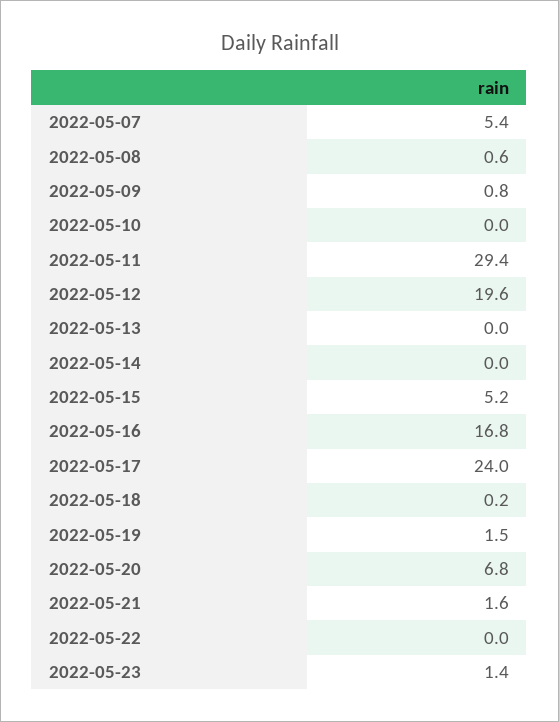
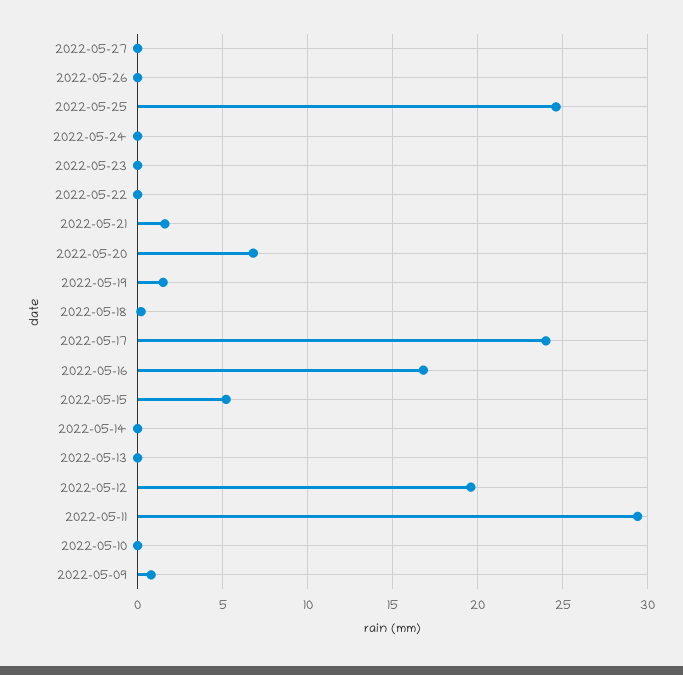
2022-05-07: 5.4 -> none
2022-05-08: 0.6 -> none
2022-05-23: 1.4 -> 0
2022-05-27: none -> 0
2022-05-26: none -> 0
2022-05-25: none -> 24.5
2022-05-24: none -> 0

